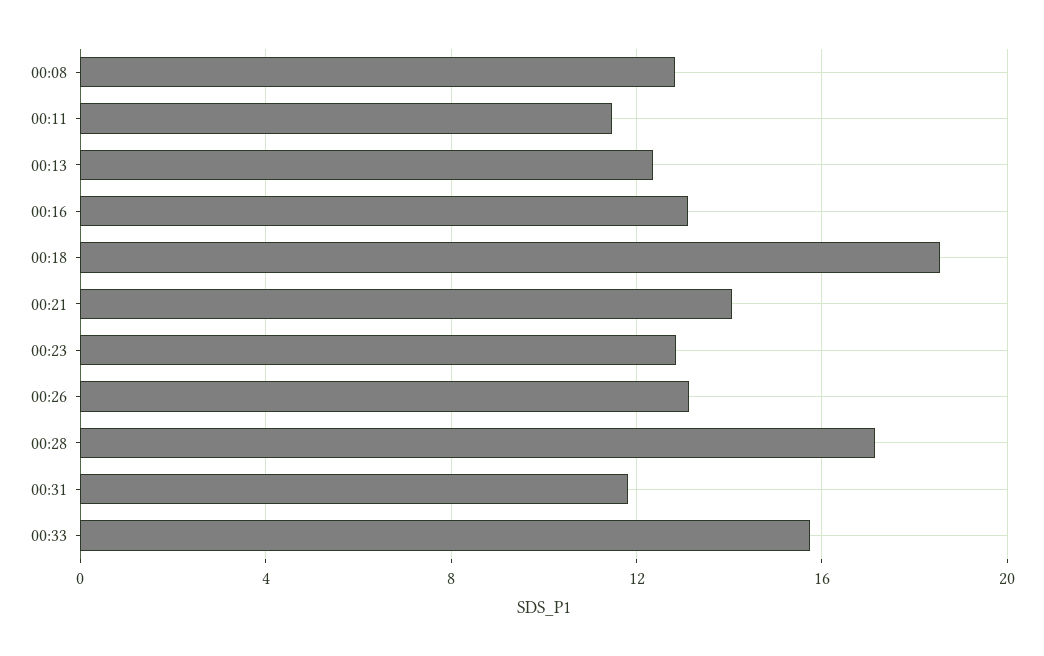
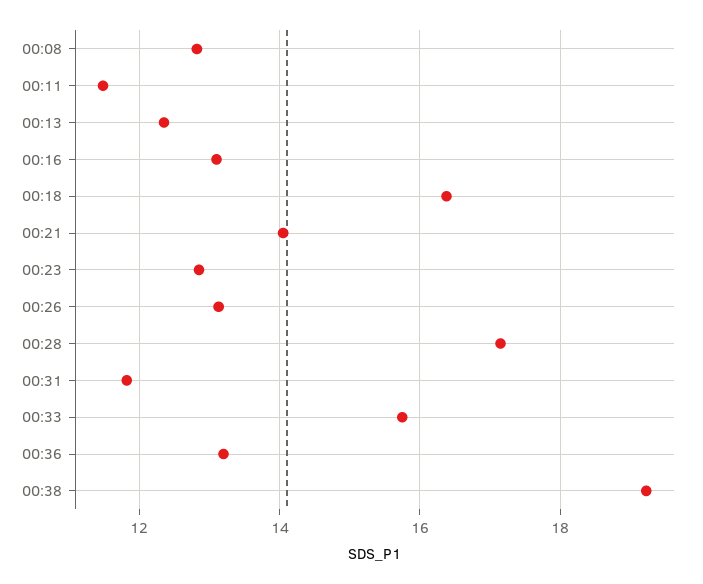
00:18: 18.5 -> 16.4
00:36: none -> 13.2
00:38: none -> 19.2

